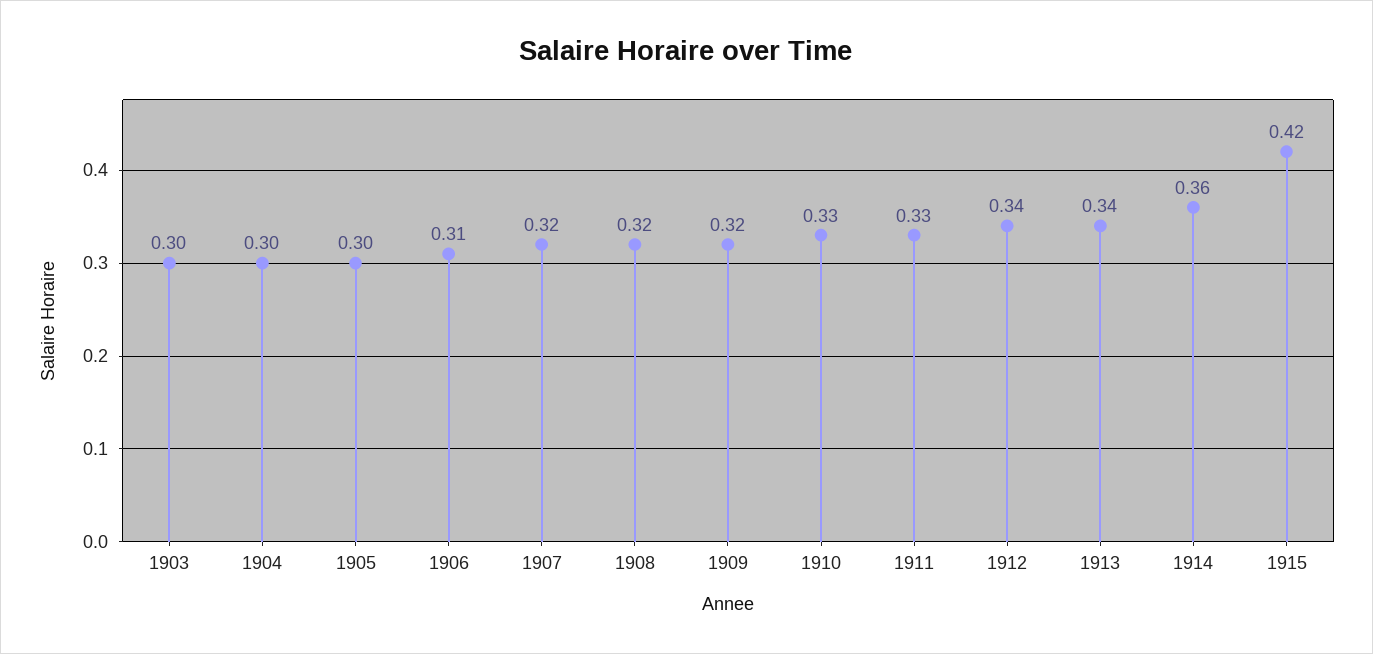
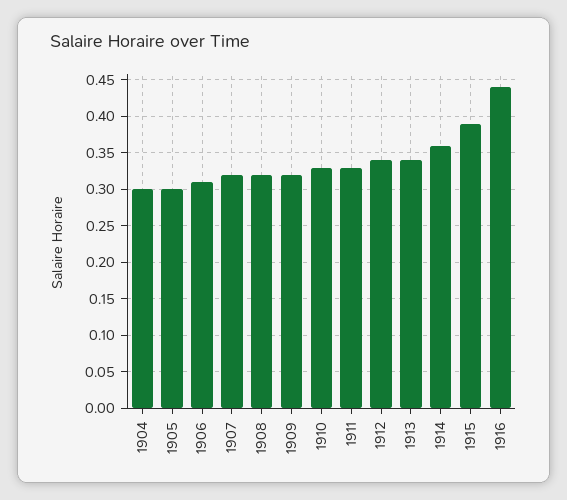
1903: 0.3 -> none
1915: 0.42 -> 0.39
1916: none -> 0.44

